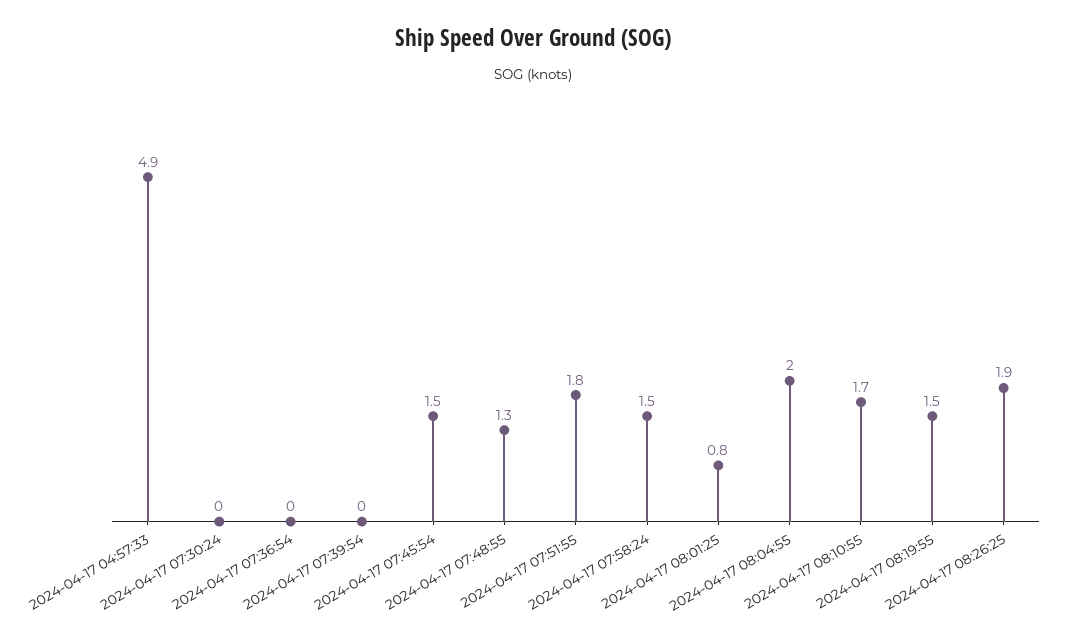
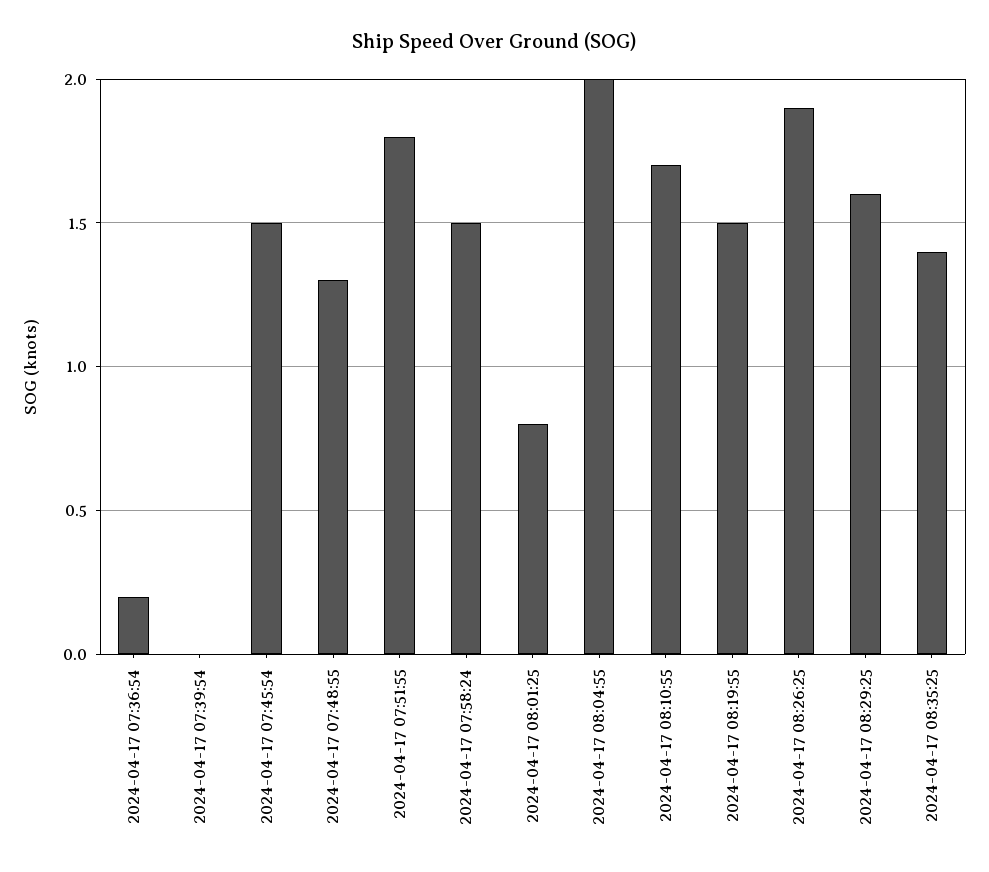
2024-04-17 04:57:33: 4.9 -> none
2024-04-17 07:30:24: 0 -> none
2024-04-17 07:36:54: 0 -> 0.2
2024-04-17 08:29:25: none -> 1.6
2024-04-17 08:35:25: none -> 1.4

